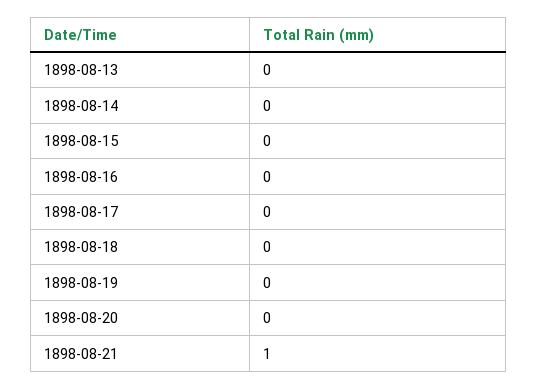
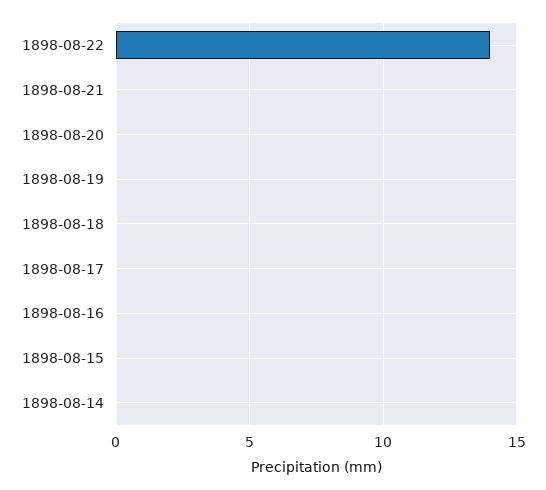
1898-08-13: 0 -> none
1898-08-21: 1 -> 0
1898-08-22: none -> 14

